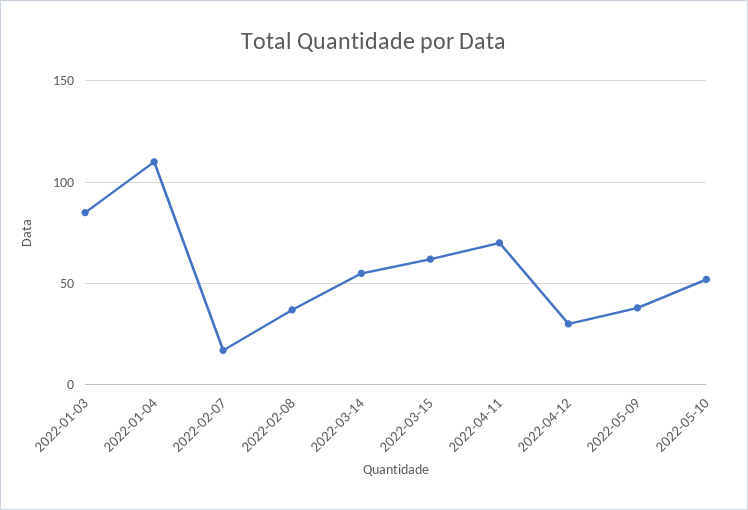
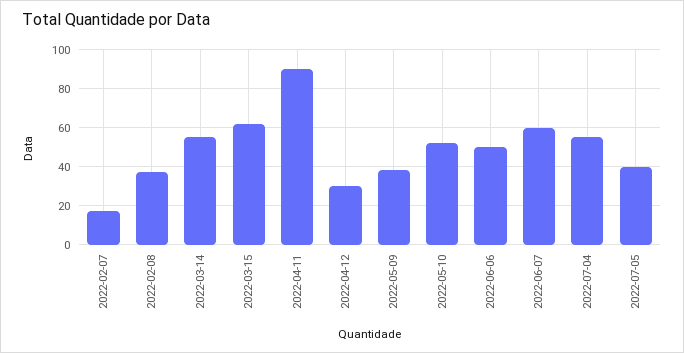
2022-01-03: 85 -> none
2022-01-04: 110 -> none
2022-04-11: 70 -> 90
2022-06-06: none -> 50
2022-06-07: none -> 60
2022-07-04: none -> 55
2022-07-05: none -> 40

